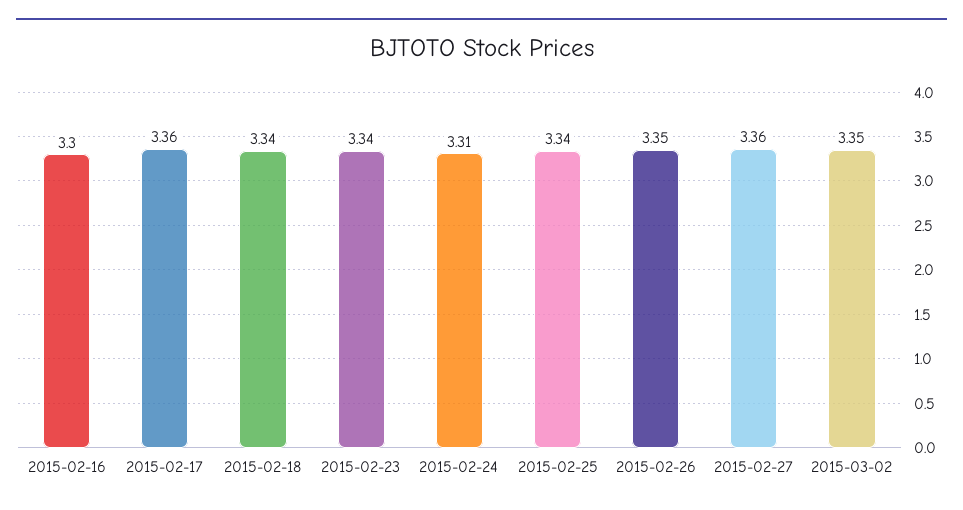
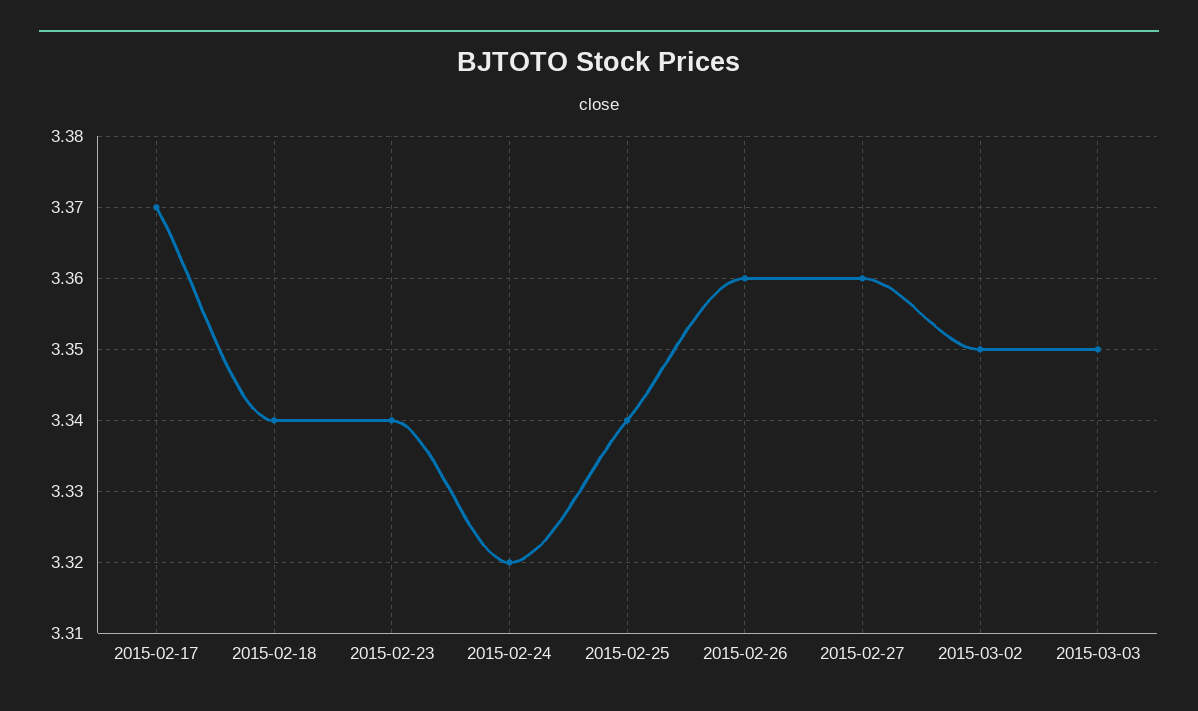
2015-02-16: 3.3 -> none
2015-02-17: 3.36 -> 3.37
2015-02-24: 3.31 -> 3.32
2015-02-26: 3.35 -> 3.36
2015-03-03: none -> 3.35

